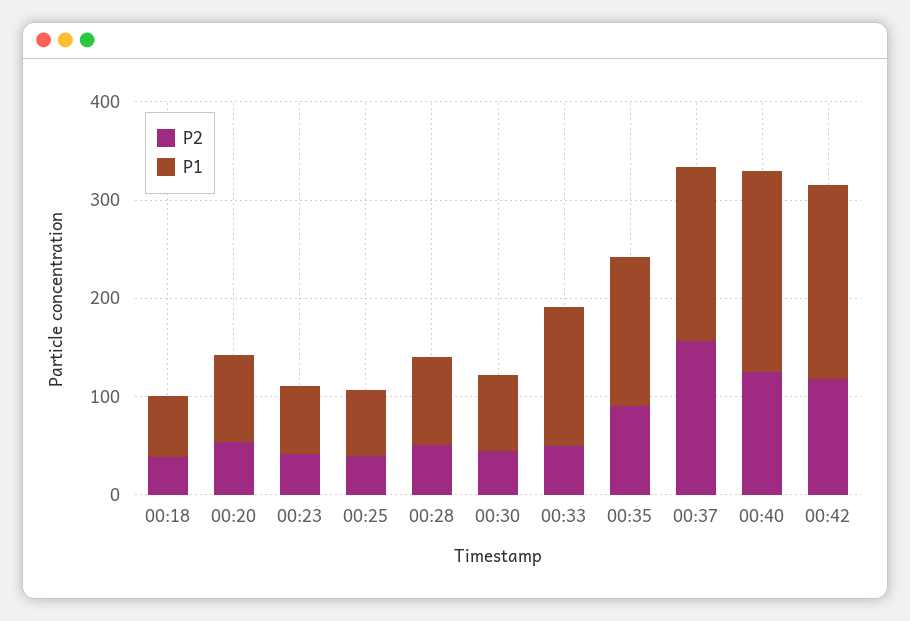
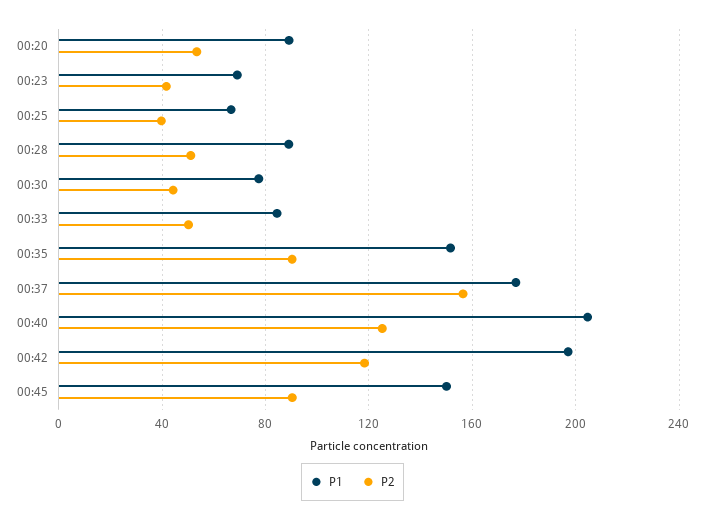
P2, 00:18: 40 -> none
P1, 00:18: 60 -> none
P1, 00:33: 140 -> 85
P1, 00:45: none -> 150
P2, 00:45: none -> 90

